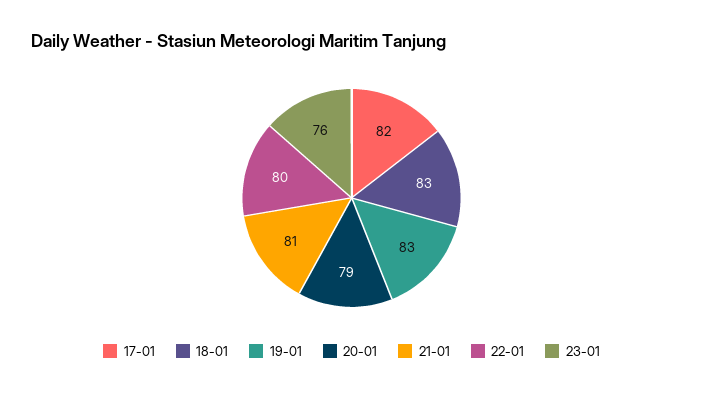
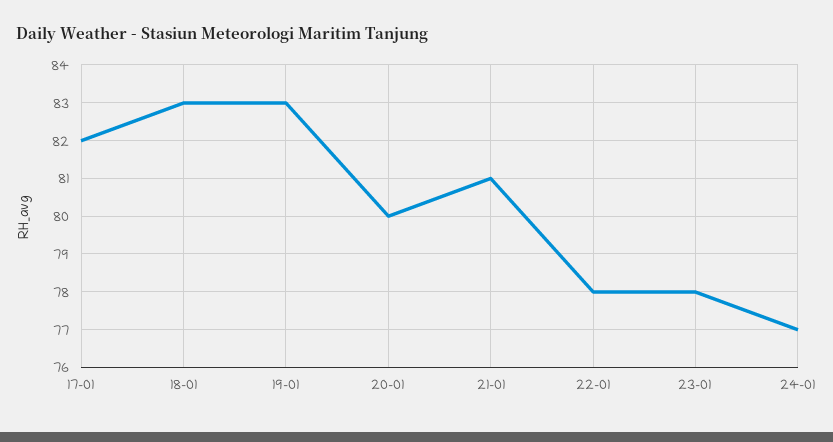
20-01: 79 -> 80
22-01: 80 -> 78
23-01: 76 -> 78
24-01: none -> 77

